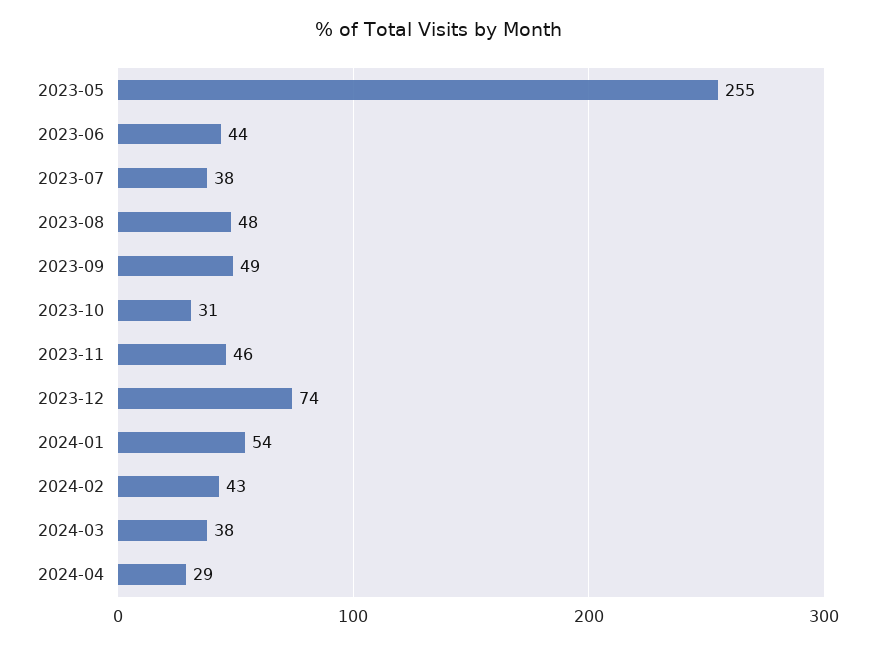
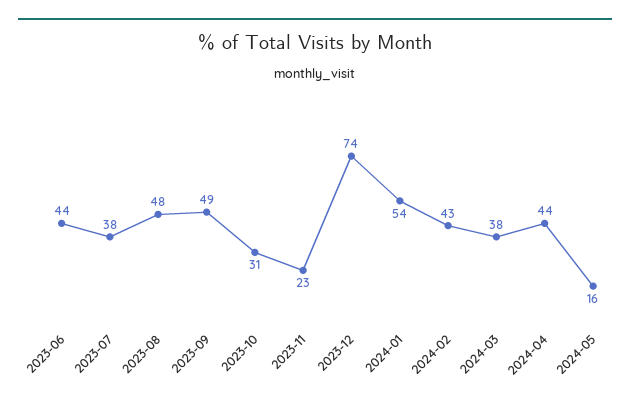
2023-05: 255 -> none
2023-11: 46 -> 23
2024-04: 29 -> 44
2024-05: none -> 16

